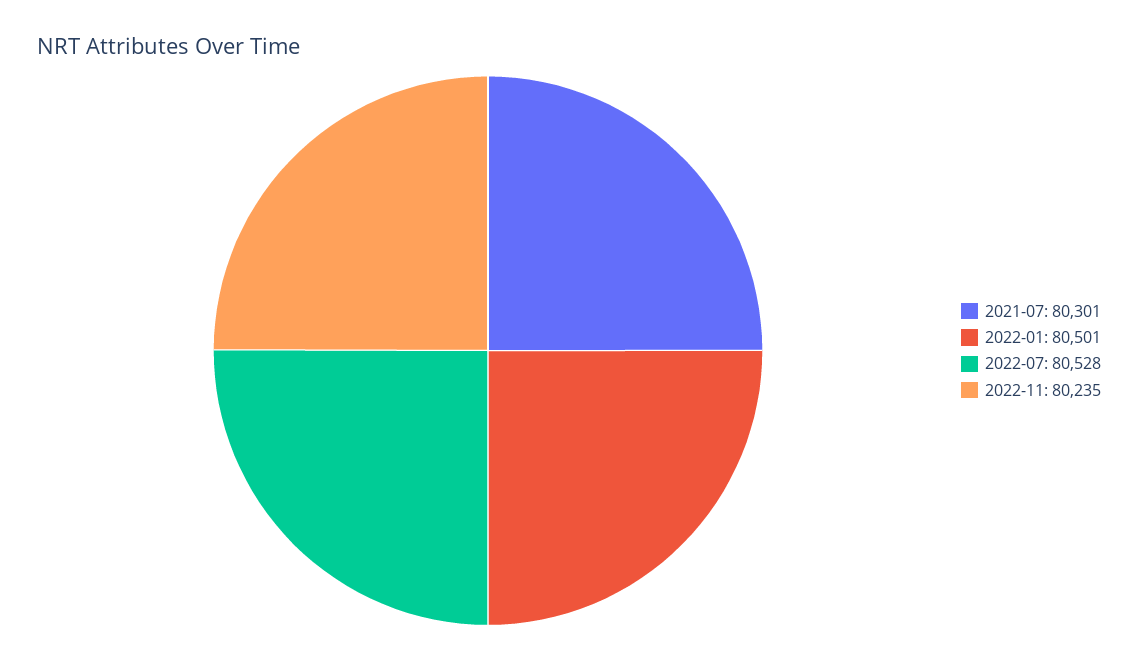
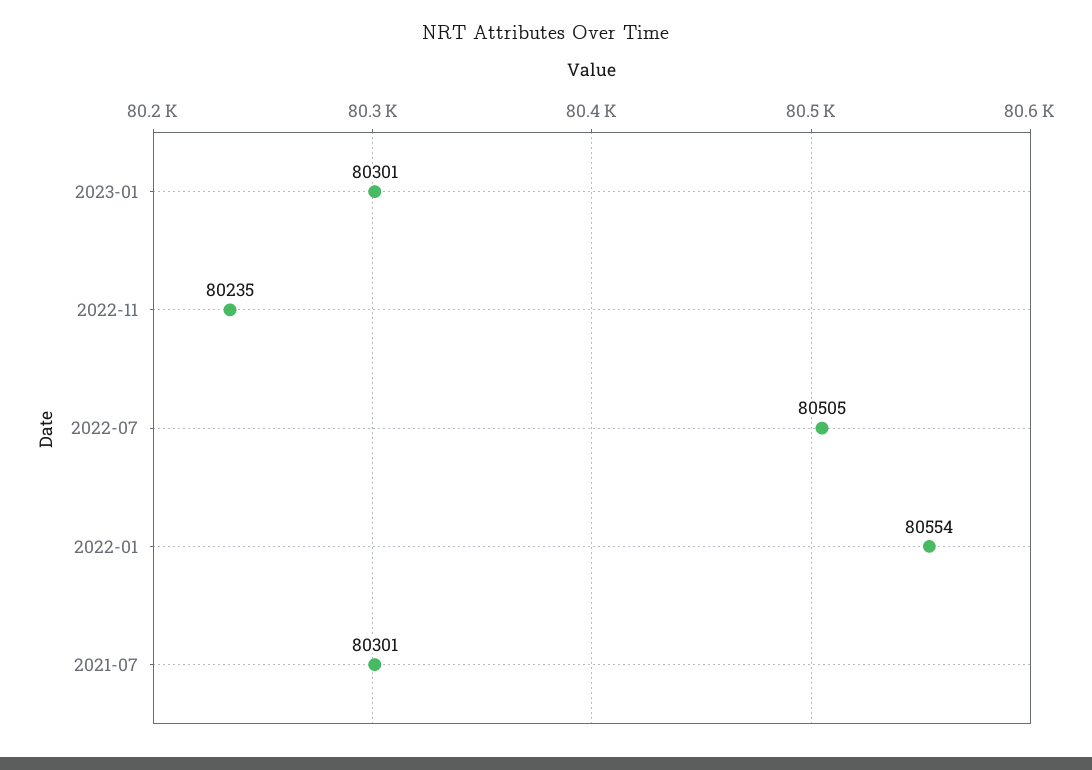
2022-01: 80501 -> 80554
2022-07: 80528 -> 80505
2023-01: none -> 80301

